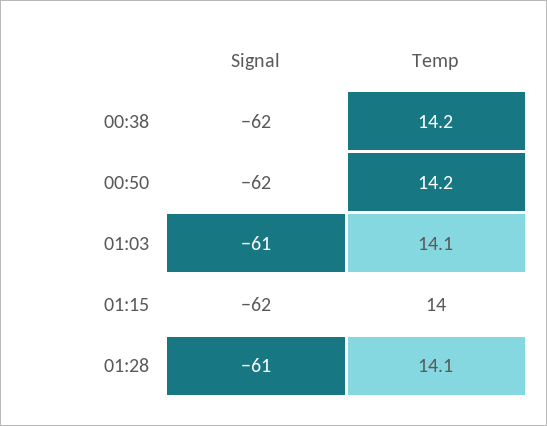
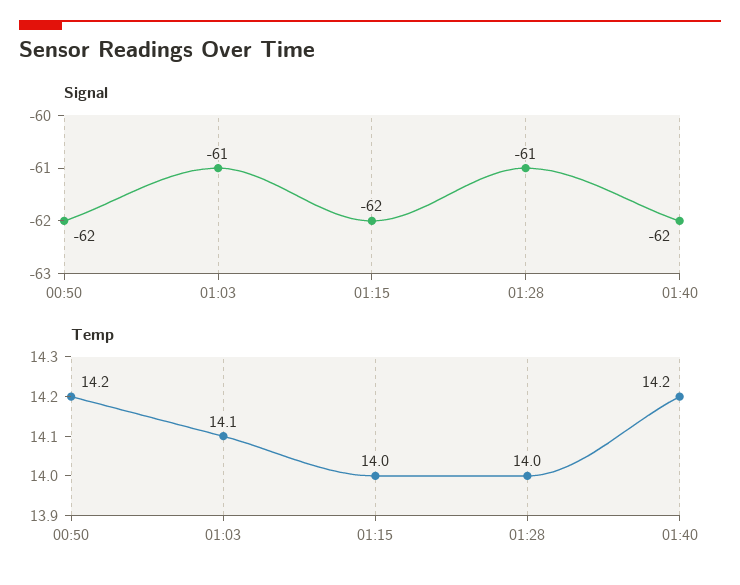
Signal, 00:38: -62 -> none
Temp, 00:38: 14.2 -> none
Temp, 01:28: 14.1 -> 14
Signal, 01:40: none -> -62
Temp, 01:40: none -> 14.2

